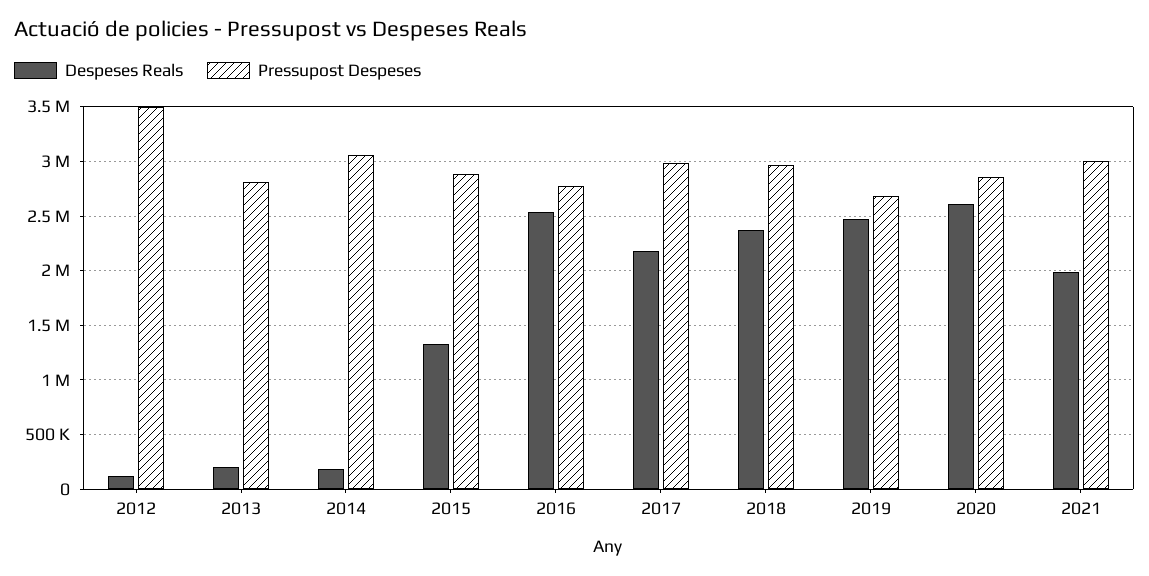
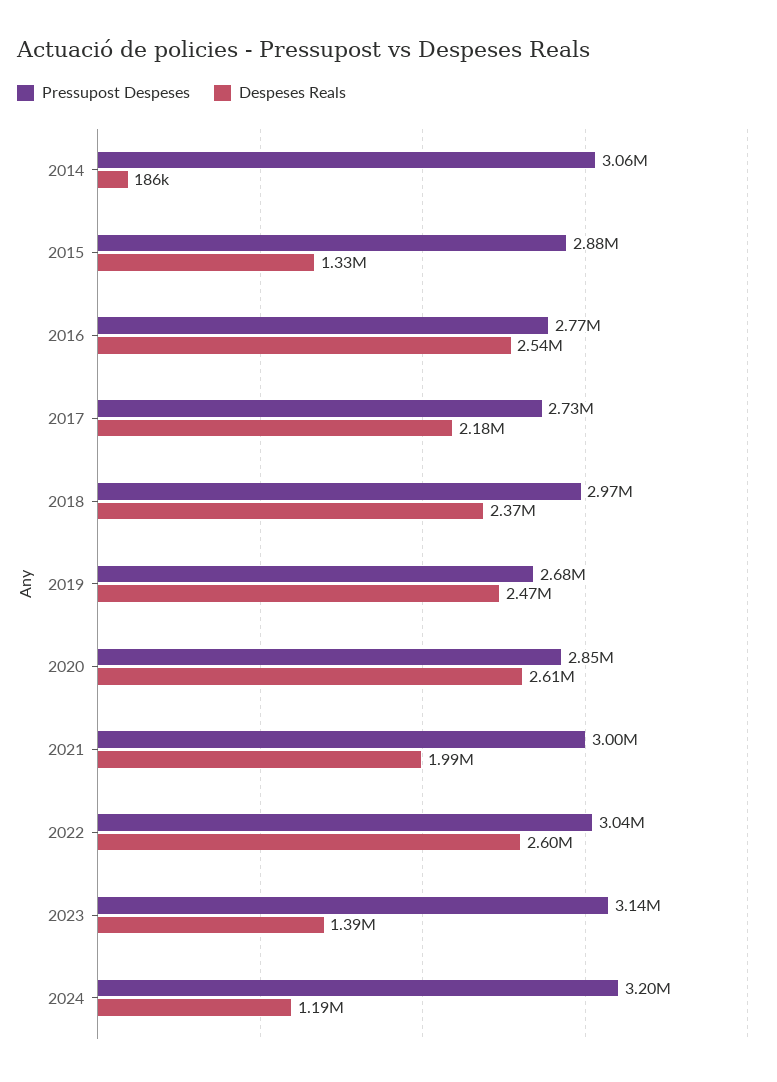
Despeses Reals, 2012: 100000 -> none
Pressupost Despeses, 2012: 3500000 -> none
Despeses Reals, 2013: 200000 -> none
Pressupost Despeses, 2013: 2800000 -> none
Pressupost Despeses, 2017: 3000000 -> 2730000
Pressupost Despeses, 2022: none -> 3040000
Despeses Reals, 2022: none -> 2600000
Pressupost Despeses, 2023: none -> 3140000
Despeses Reals, 2023: none -> 1390000
Pressupost Despeses, 2024: none -> 3200000
Despeses Reals, 2024: none -> 1190000

